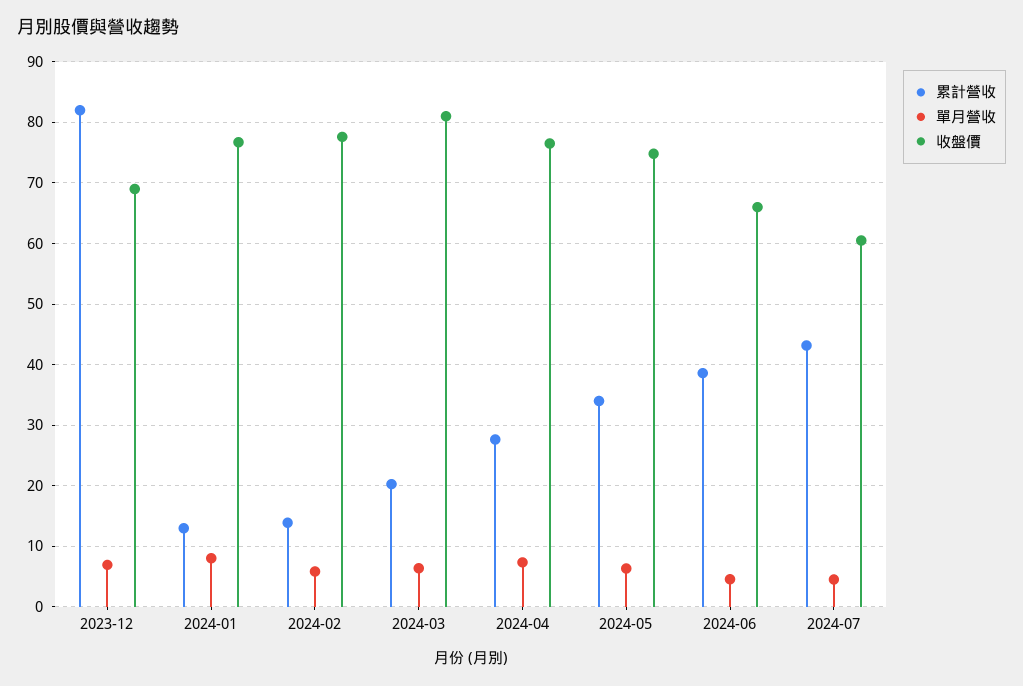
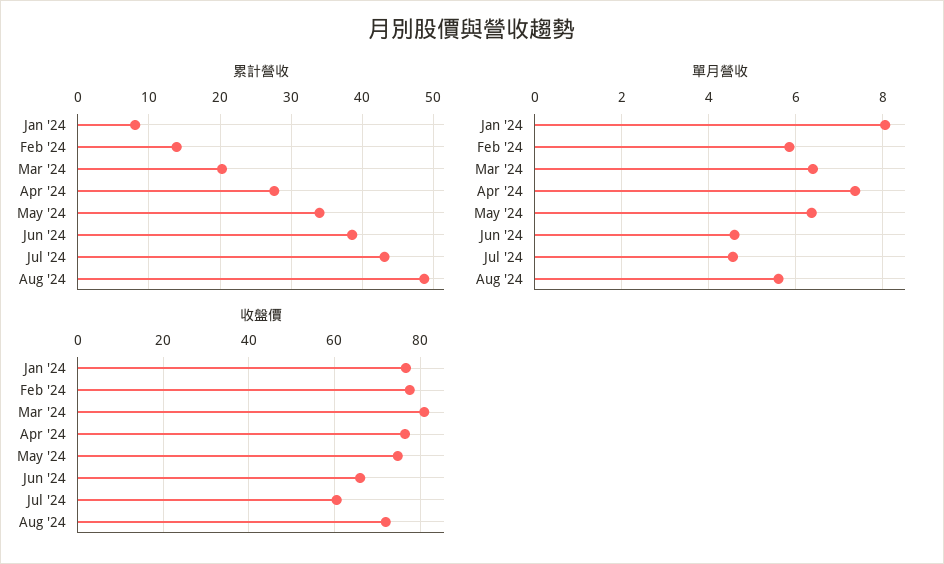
累計營收, 2023-12: 82 -> none
單月營收, 2023-12: 7 -> none
收盤價, 2023-12: 69 -> none
累計營收, 2024-01: 13 -> 8
累計營收, Aug '24: none -> 49
單月營收, Aug '24: none -> 5.6
收盤價, Aug '24: none -> 72

